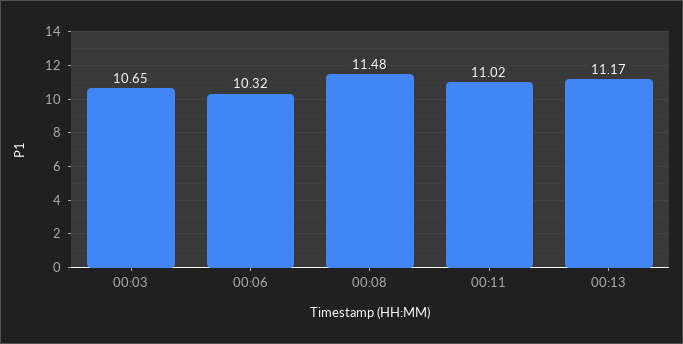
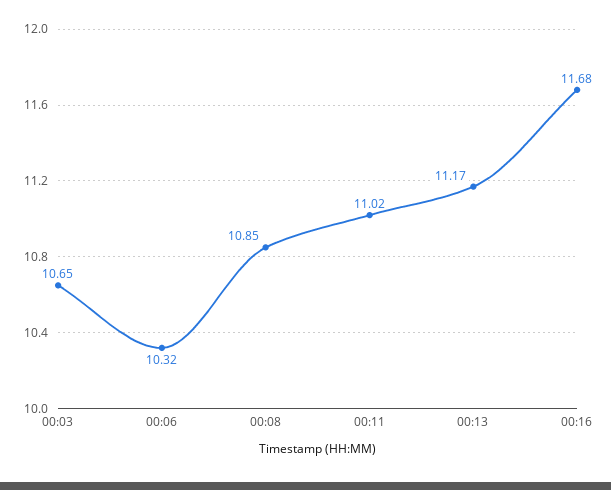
00:08: 11.48 -> 10.85
00:16: none -> 11.68

